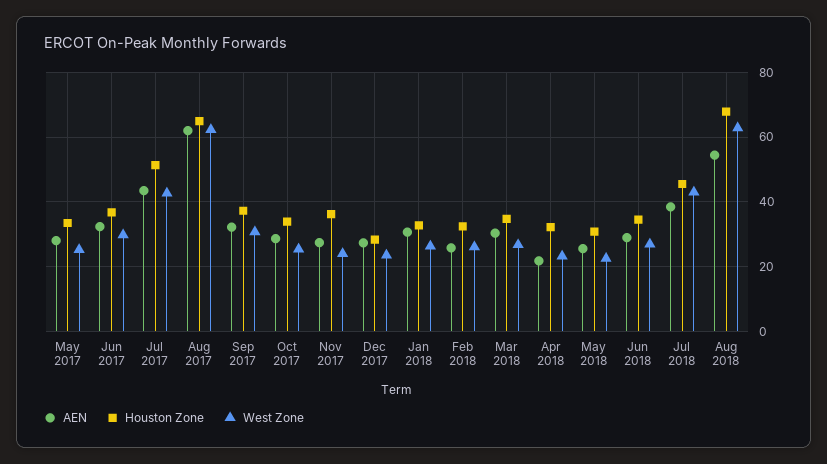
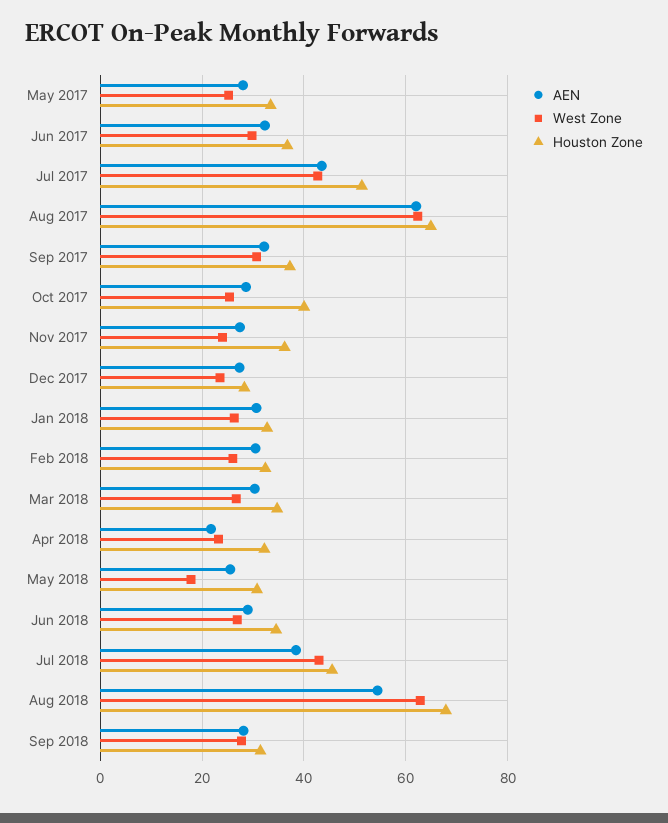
Houston Zone, Oct 2017: 34 -> 40
AEN, Feb 2018: 26 -> 30
West Zone, May 2018: 22 -> 18
AEN, Sep 2018: none -> 28
West Zone, Sep 2018: none -> 28
Houston Zone, Sep 2018: none -> 32

